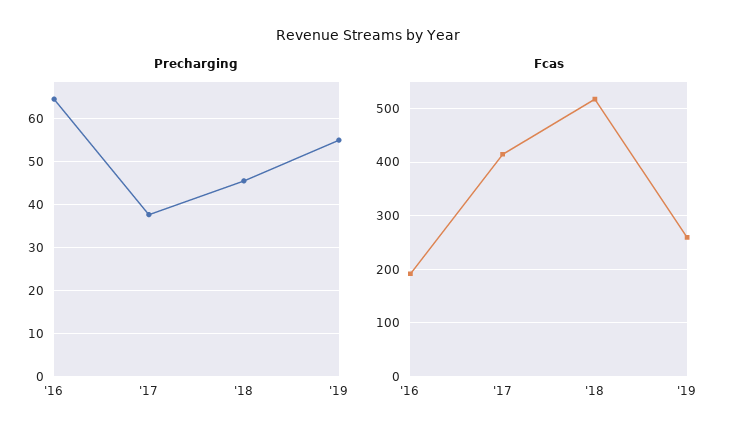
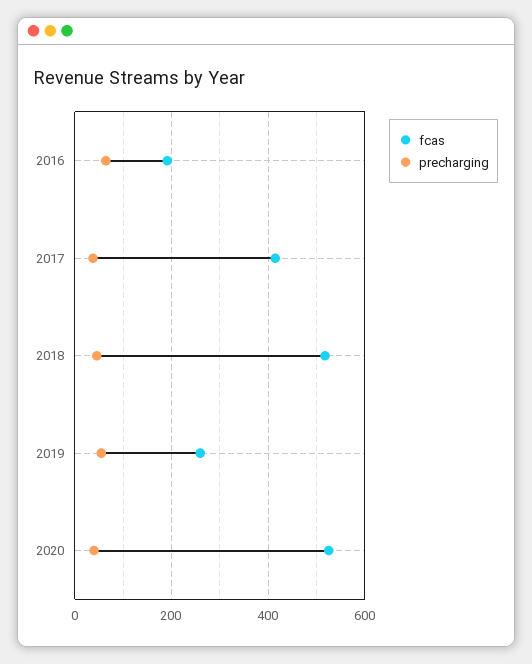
Fcas, 2020: none -> 520
Precharging, 2020: none -> 40

